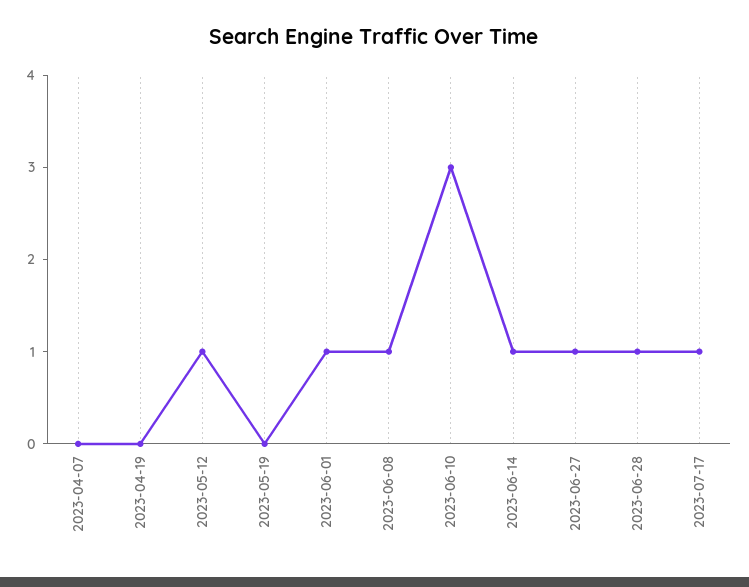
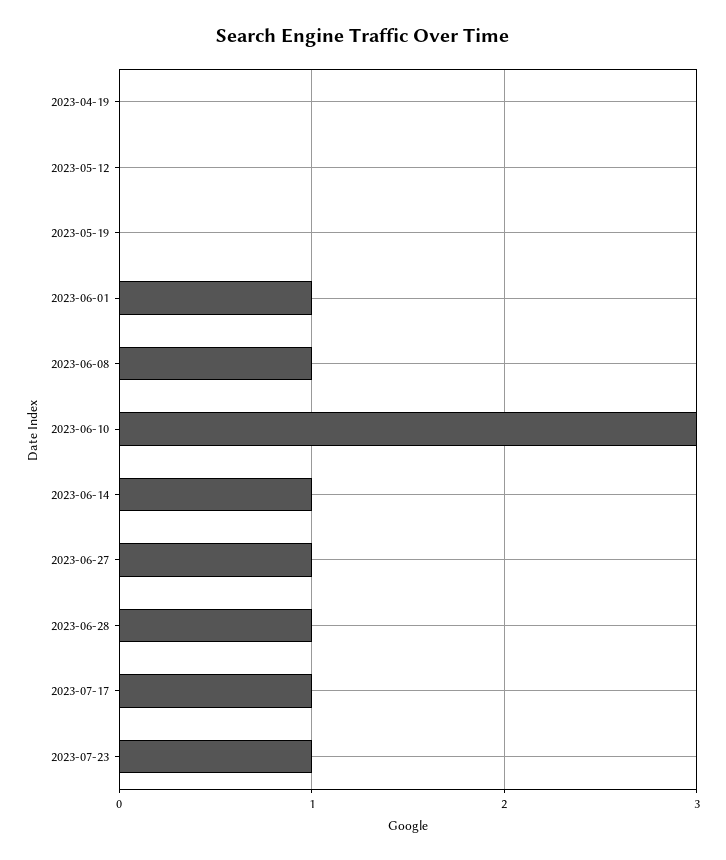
2023-04-07: 0 -> none
2023-05-12: 1 -> 0
2023-07-23: none -> 1

